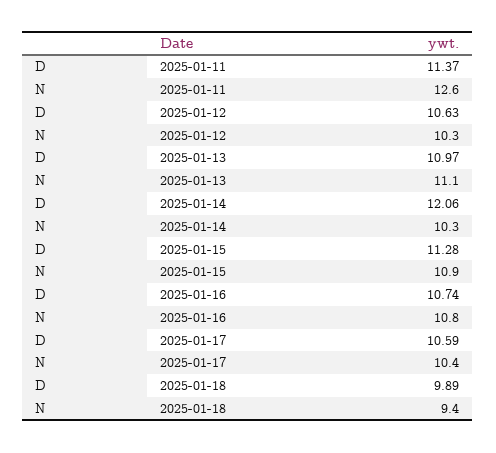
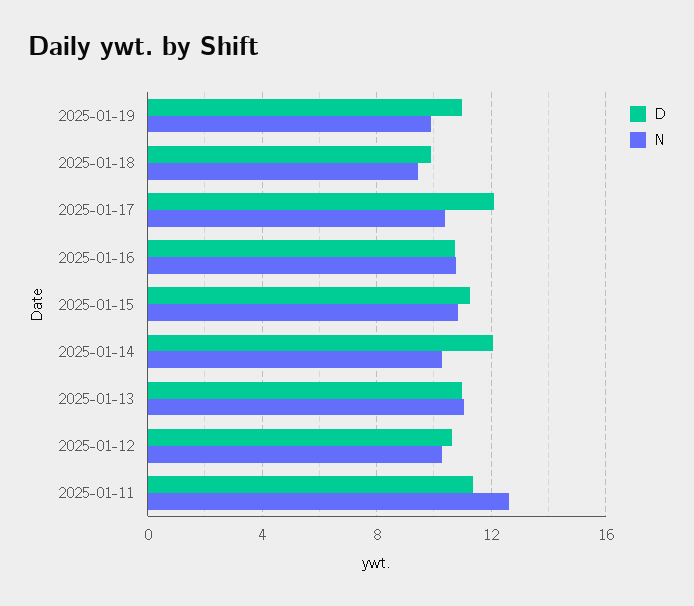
D, 2025-01-17: 10.59 -> 12
D, 2025-01-19: none -> 11
N, 2025-01-19: none -> 10

